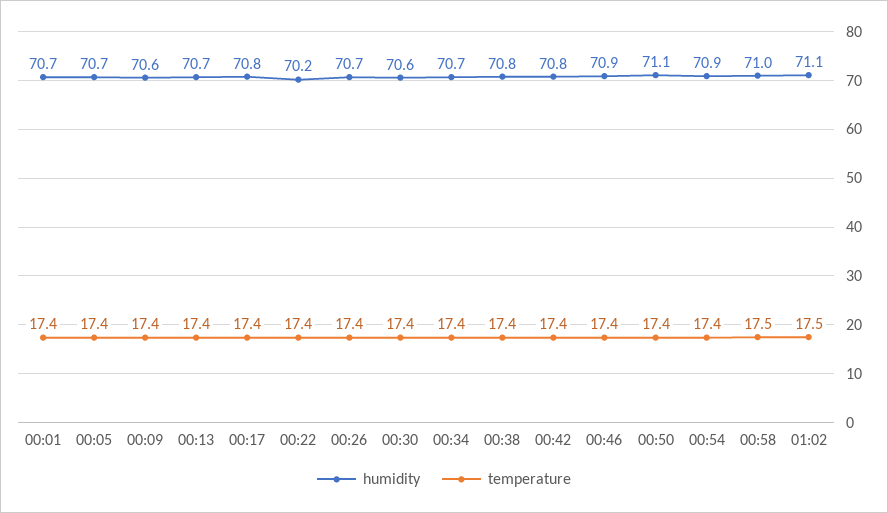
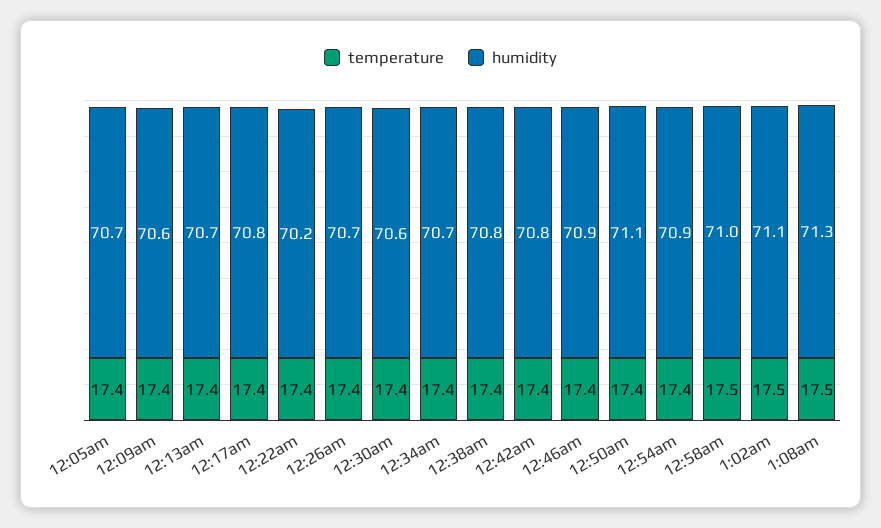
humidity, 00:01: 70.7 -> none
temperature, 00:01: 17.4 -> none
temperature, 1:08am: none -> 17.5
humidity, 1:08am: none -> 71.3

